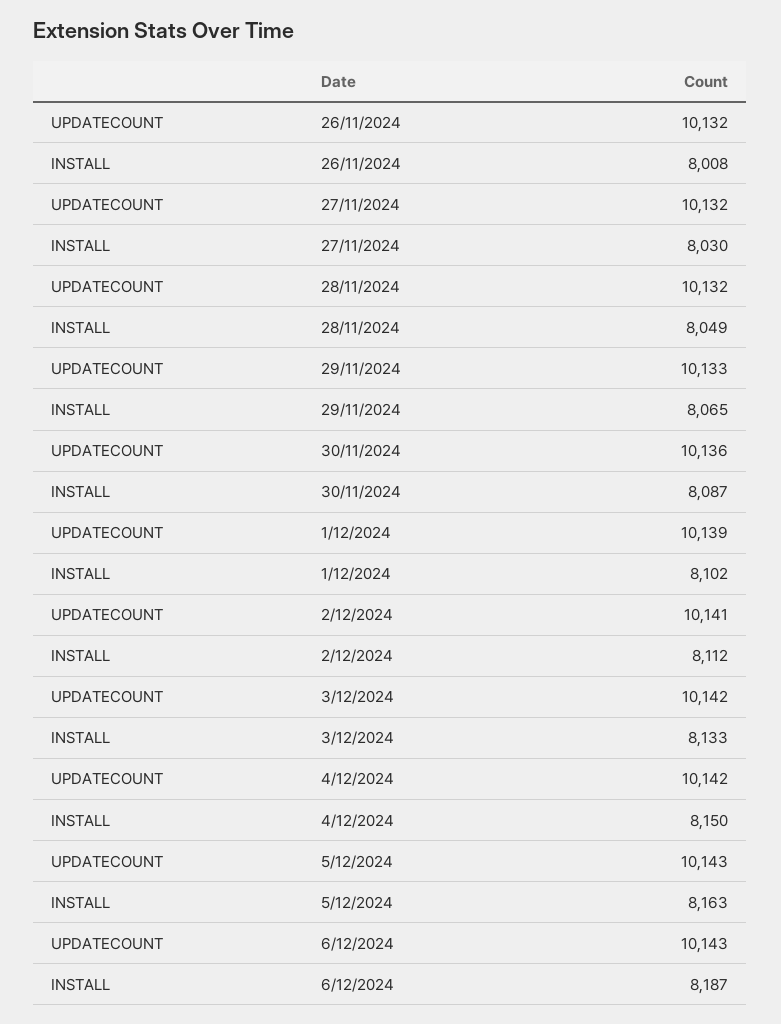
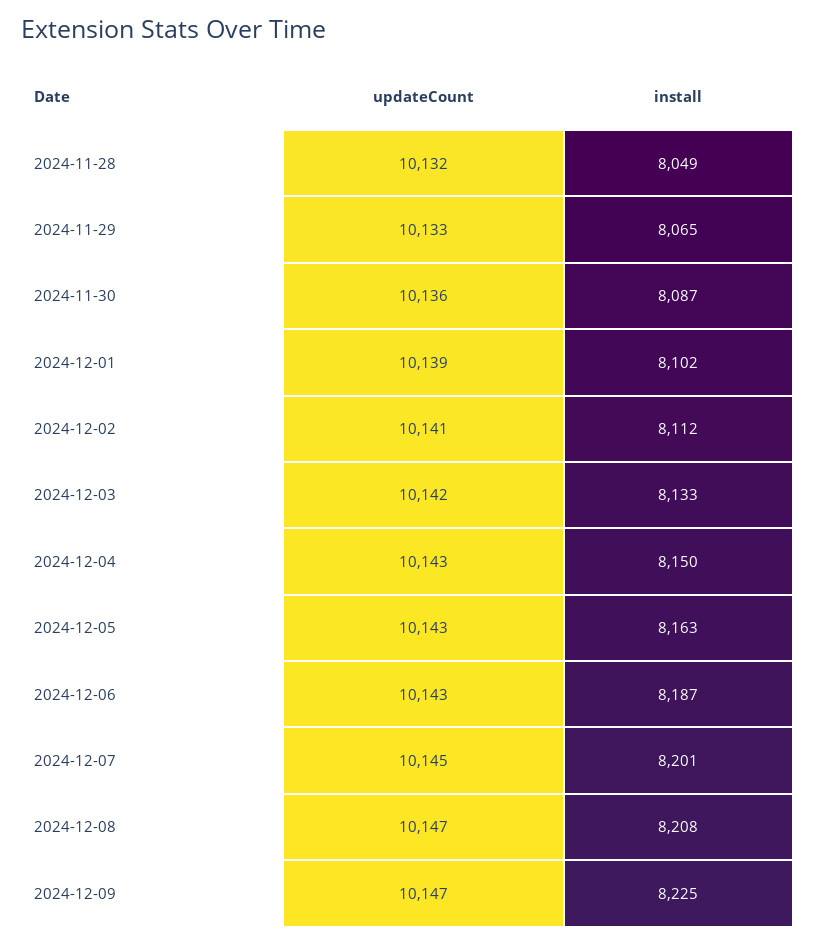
UPDATECOUNT, 26/11/2024: 10132 -> none
INSTALL, 26/11/2024: 8008 -> none
UPDATECOUNT, 27/11/2024: 10132 -> none
INSTALL, 27/11/2024: 8030 -> none
UPDATECOUNT, 4/12/2024: 10142 -> 10143
UPDATECOUNT, 2024-12-07: none -> 10145
INSTALL, 2024-12-07: none -> 8201
UPDATECOUNT, 2024-12-08: none -> 10147
INSTALL, 2024-12-08: none -> 8208
UPDATECOUNT, 2024-12-09: none -> 10147
INSTALL, 2024-12-09: none -> 8225

